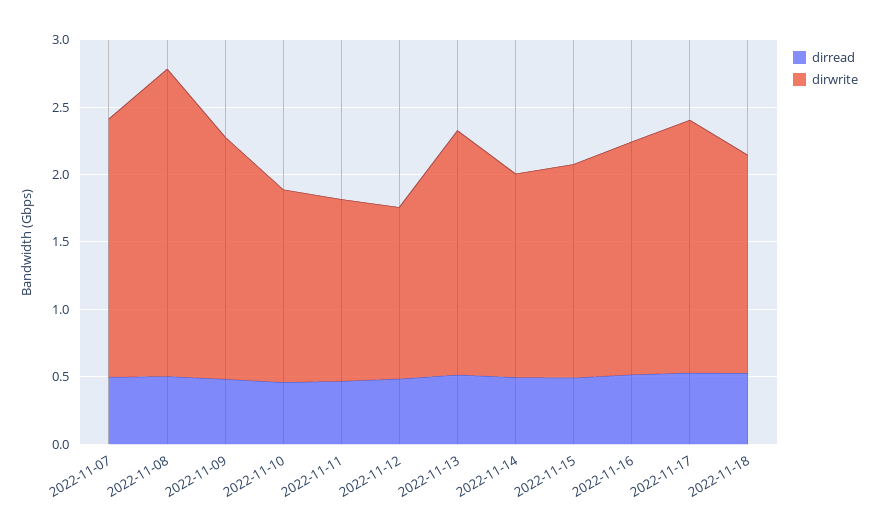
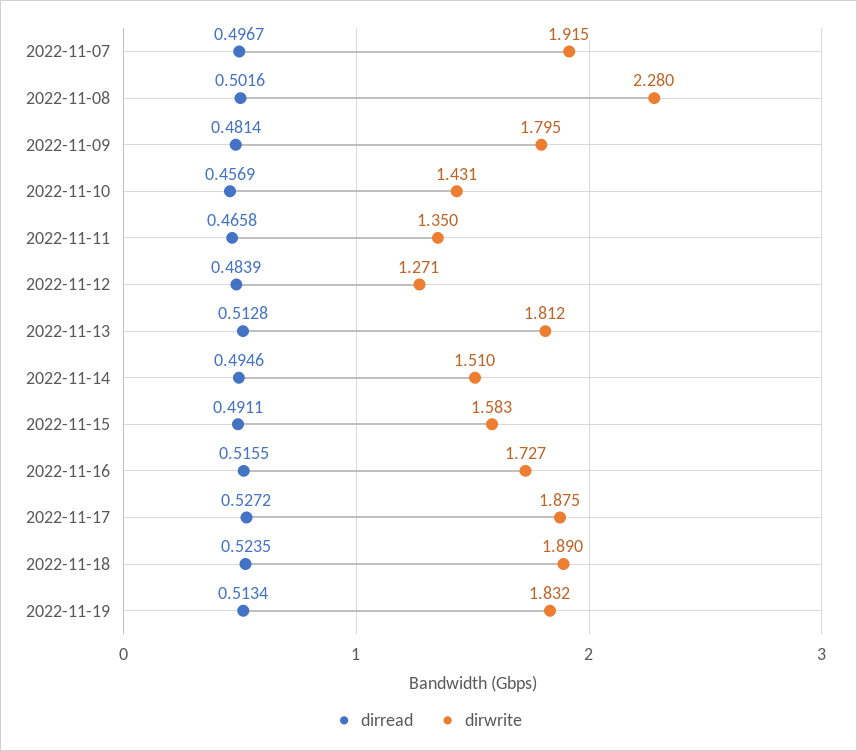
dirwrite, 2022-11-18: 1.6 -> 1.89
dirread, 2022-11-19: none -> 0.5134
dirwrite, 2022-11-19: none -> 1.832

